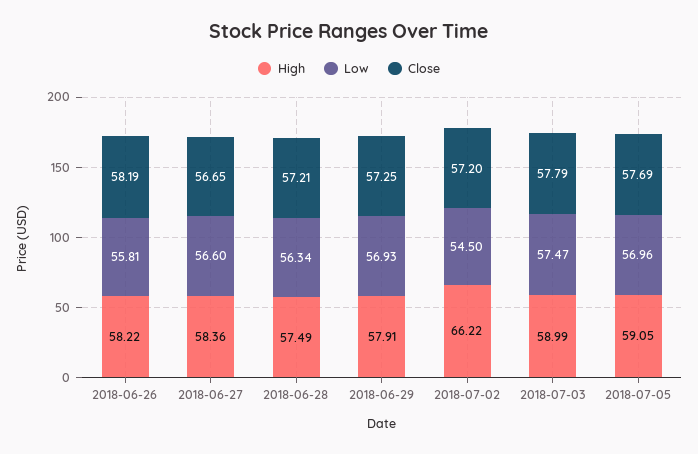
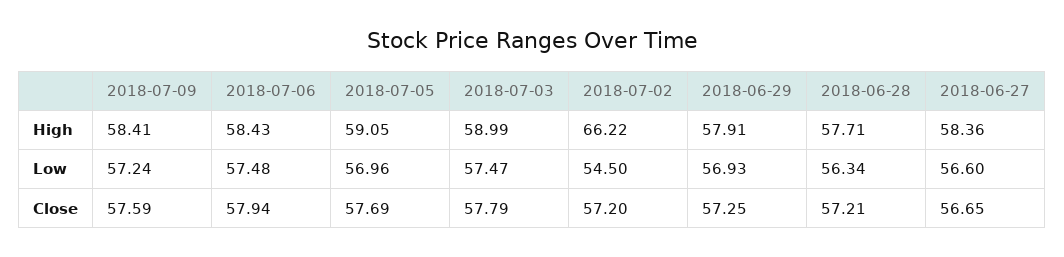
High, 2018-06-26: 58.22 -> none
Low, 2018-06-26: 55.81 -> none
Close, 2018-06-26: 58.19 -> none
High, 2018-06-28: 57.49 -> 57.71
High, 2018-07-09: none -> 58.41
High, 2018-07-06: none -> 58.43
Low, 2018-07-09: none -> 57.24
Low, 2018-07-06: none -> 57.48
Close, 2018-07-09: none -> 57.59
Close, 2018-07-06: none -> 57.94

